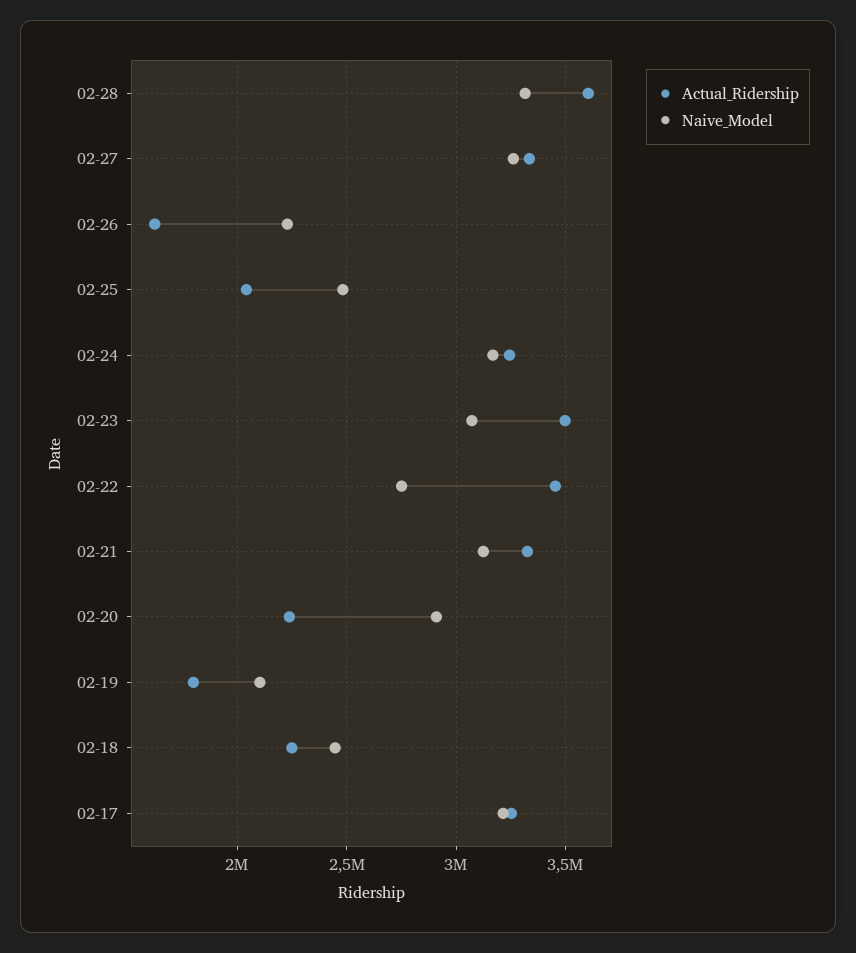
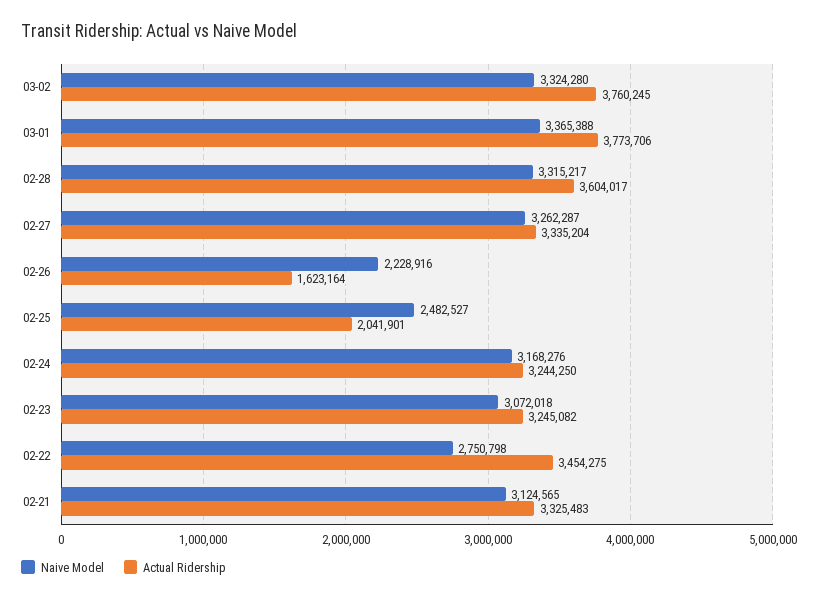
Actual_Ridership, 02-23: 3500000 -> 3245082
Actual_Ridership, 02-20: 2250000 -> none
Naive_Model, 02-20: 2900000 -> none
Actual_Ridership, 02-19: 1800000 -> none
Naive_Model, 02-19: 2100000 -> none
Actual_Ridership, 02-18: 2250000 -> none
Naive_Model, 02-18: 2450000 -> none
Actual_Ridership, 02-17: 3250000 -> none
Naive_Model, 02-17: 3200000 -> none
Naive_Model, 03-02: none -> 3324280
Actual_Ridership, 03-02: none -> 3760245
Naive_Model, 03-01: none -> 3365388
Actual_Ridership, 03-01: none -> 3773706

